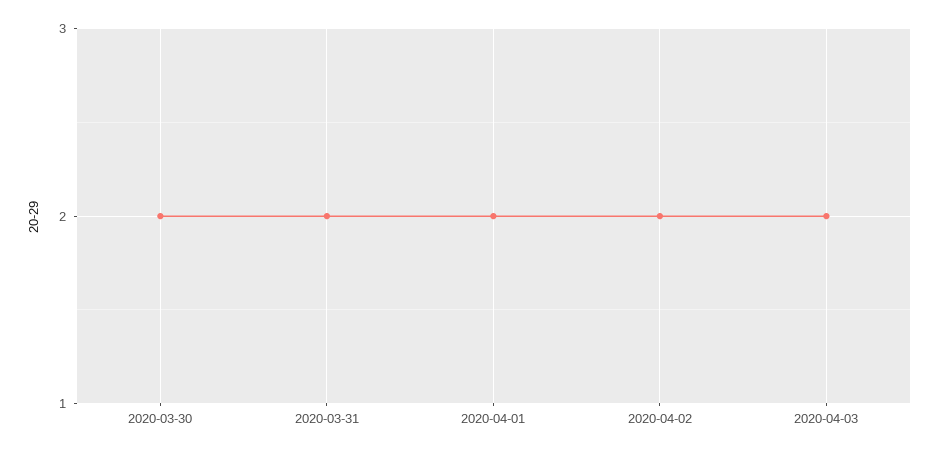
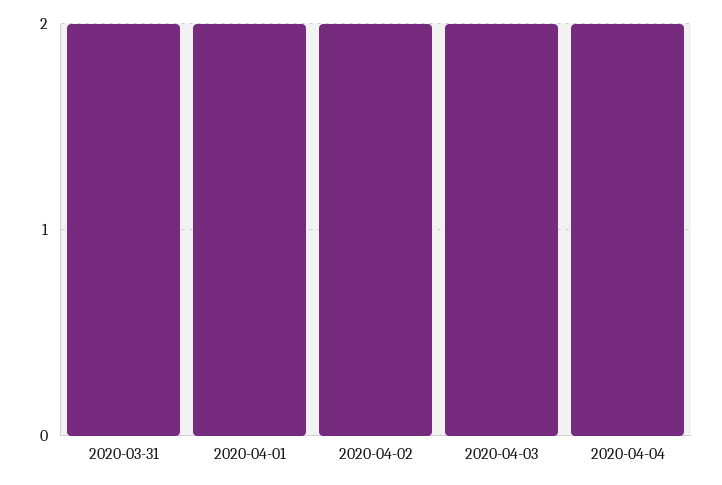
2020-03-30: 2 -> none
2020-04-04: none -> 2

